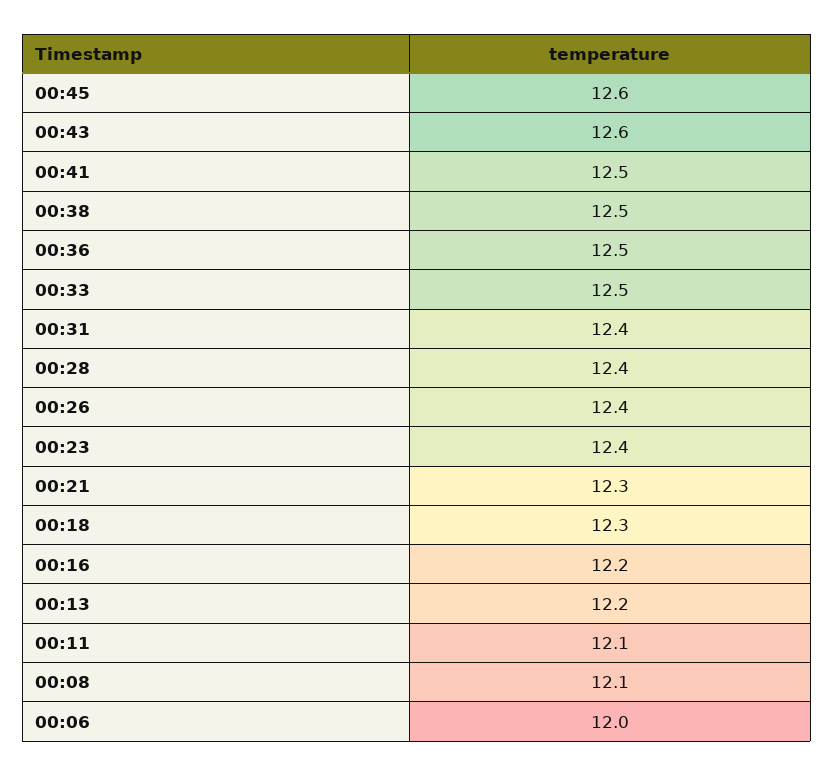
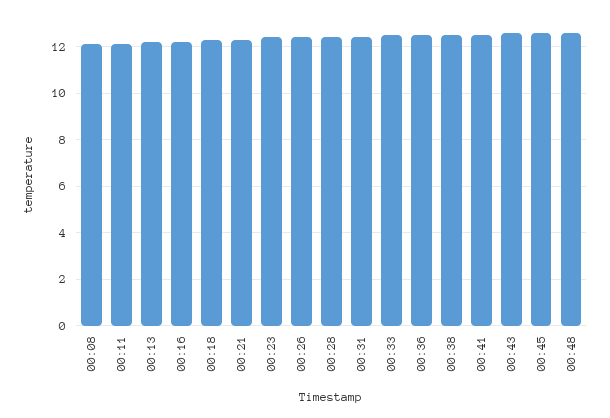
00:06: 12 -> none
00:48: none -> 12.5

